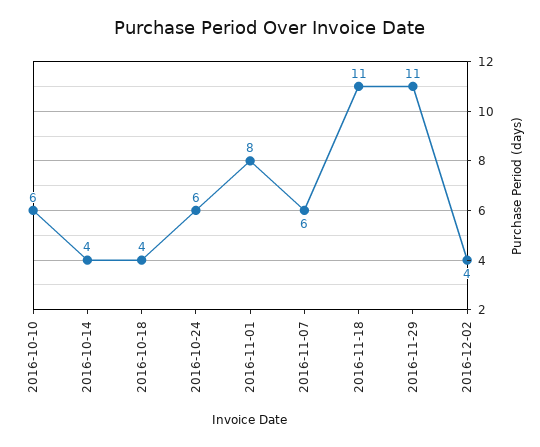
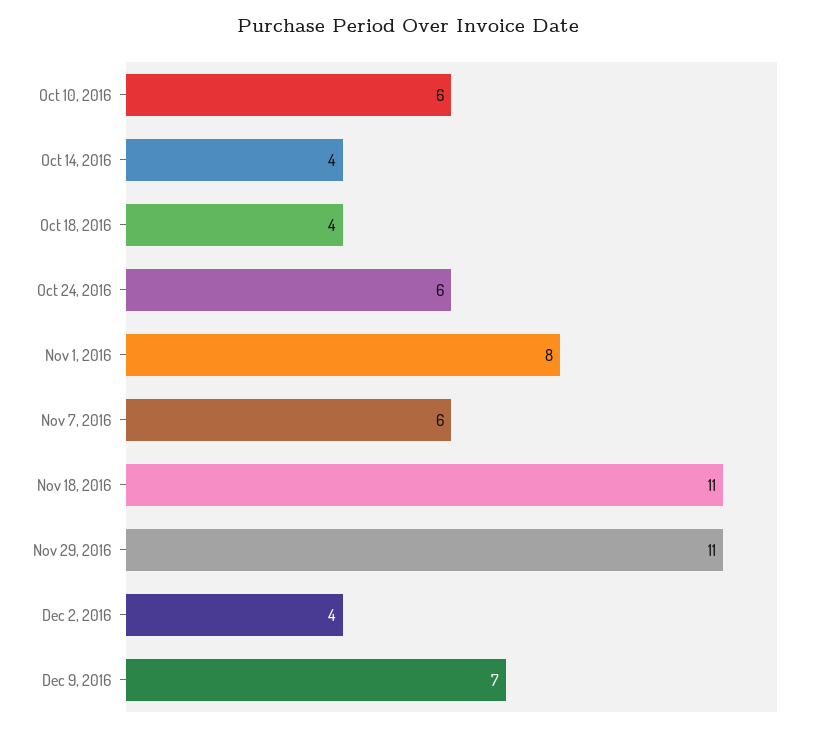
Dec 9, 2016: none -> 7

